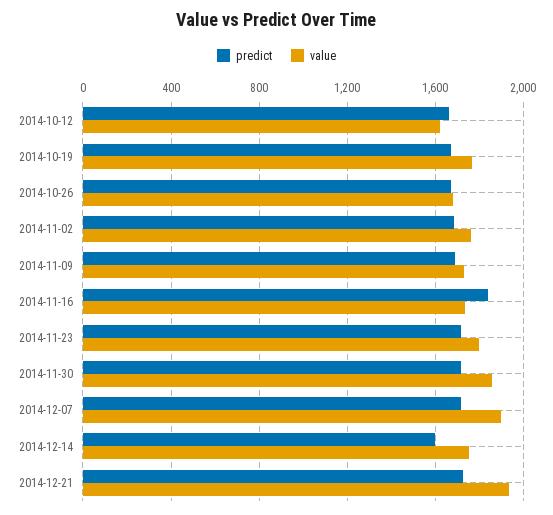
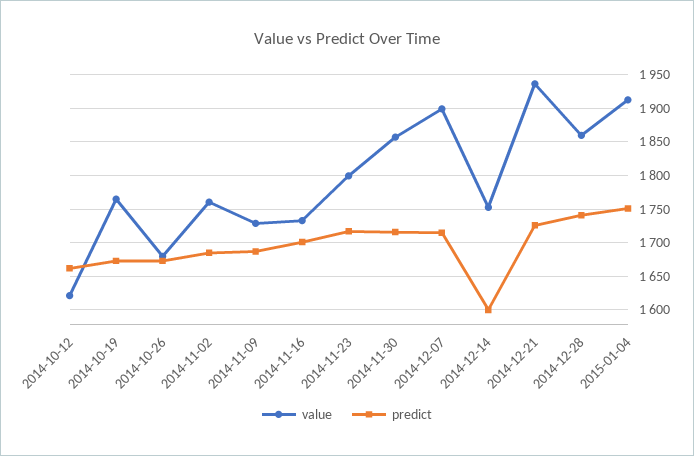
predict, 2014-11-16: 1850 -> 1700
value, 2014-12-28: none -> 1860
predict, 2014-12-28: none -> 1740
value, 2015-01-04: none -> 1910
predict, 2015-01-04: none -> 1750

